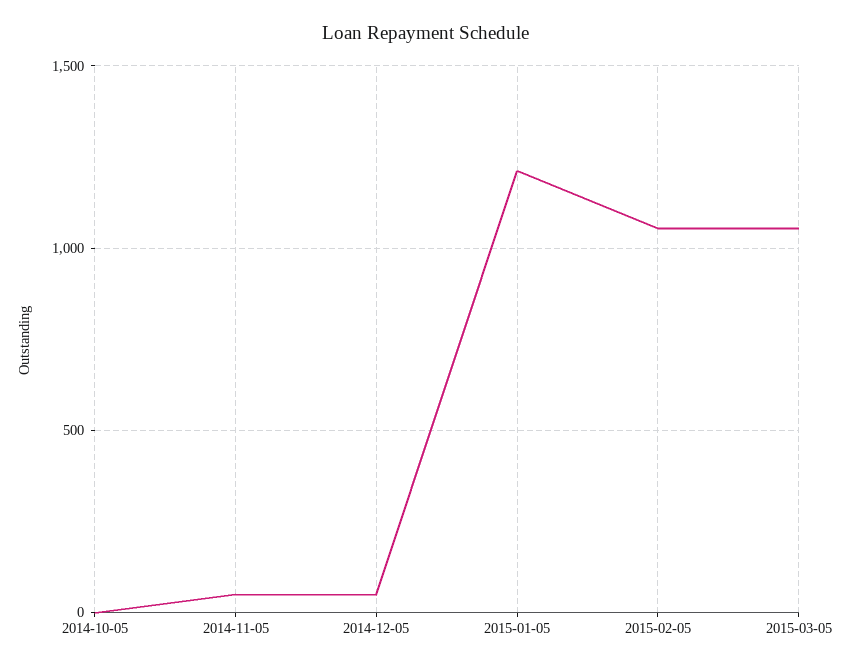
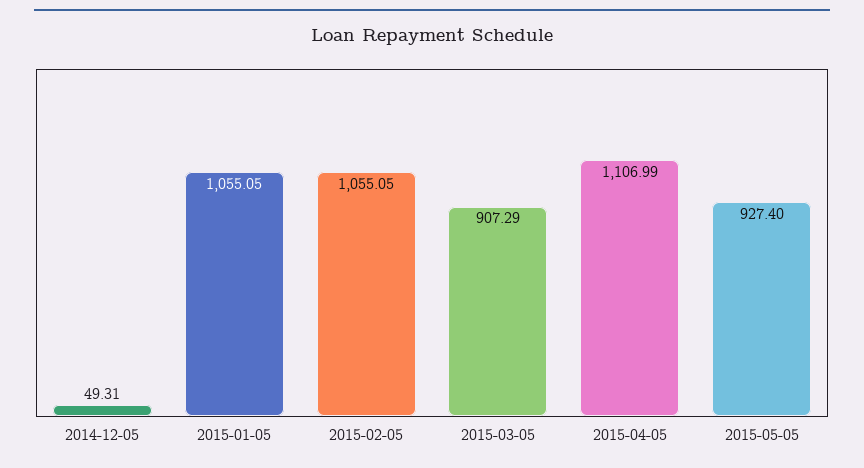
2014-10-05: 0 -> none
2014-11-05: 50 -> none
2015-01-05: 1200 -> 1055.05
2015-03-05: 1050 -> 907.29
2015-04-05: none -> 1106.99
2015-05-05: none -> 927.4

